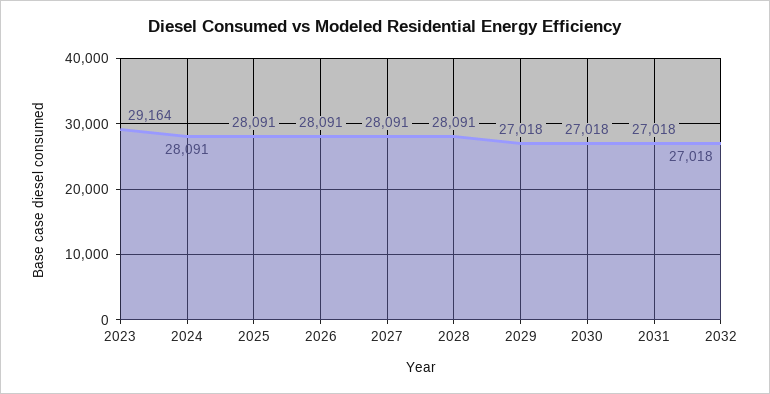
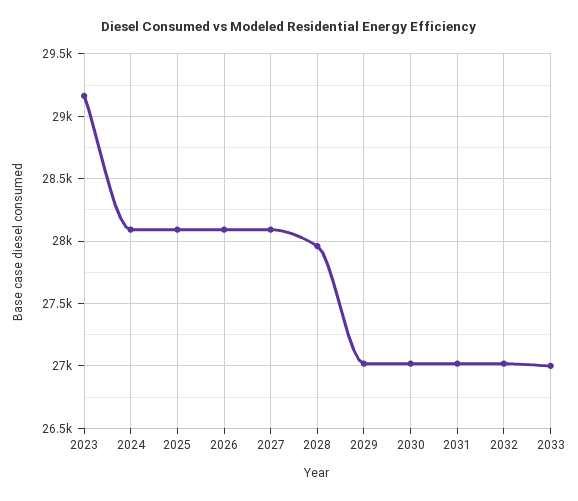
2028: 28091 -> 27950
2033: none -> 27000

